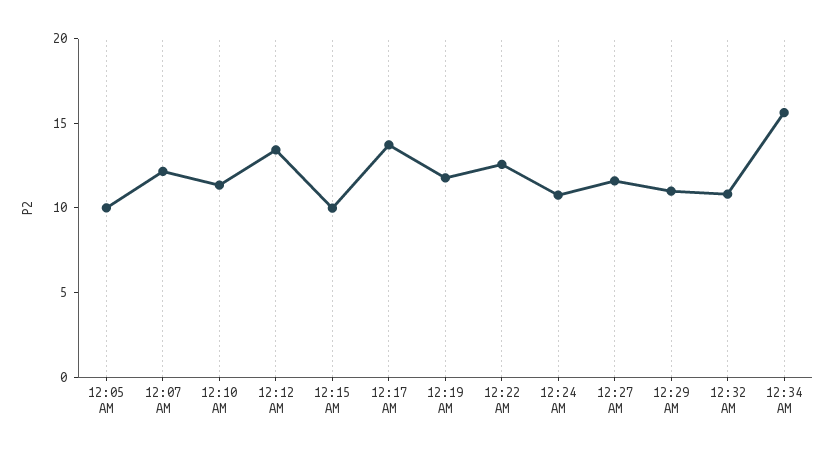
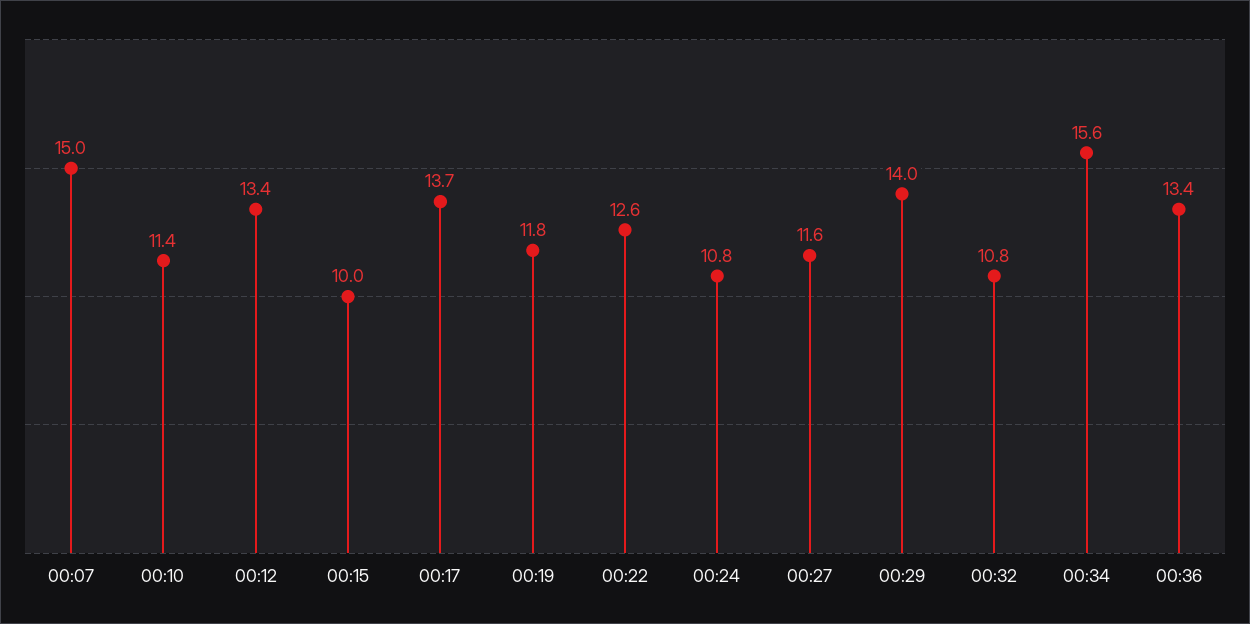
12:05 AM: 10 -> none
12:07 AM: 12 -> 15
12:29 AM: 11 -> 14
00:36: none -> 13.4

